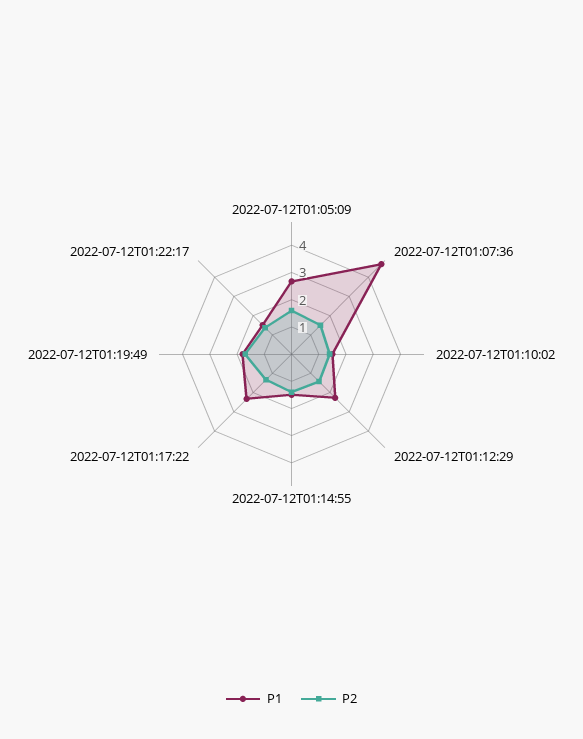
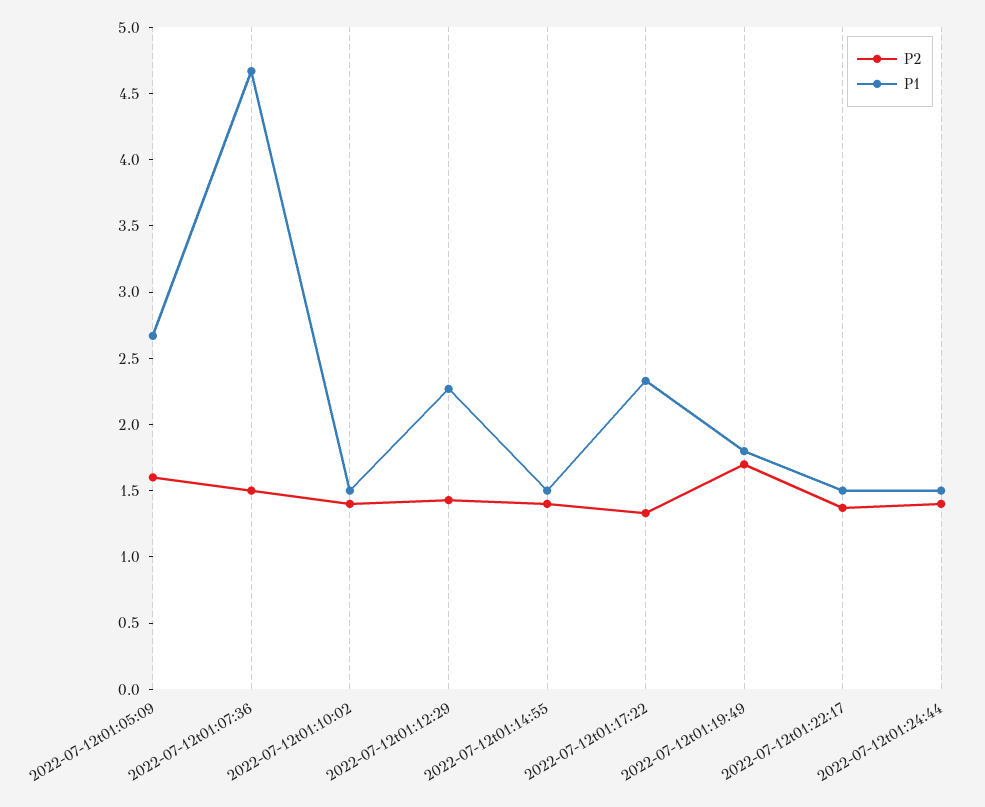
P2, 2022-07-12t01:24:44: none -> 1.4
P1, 2022-07-12t01:24:44: none -> 1.5

